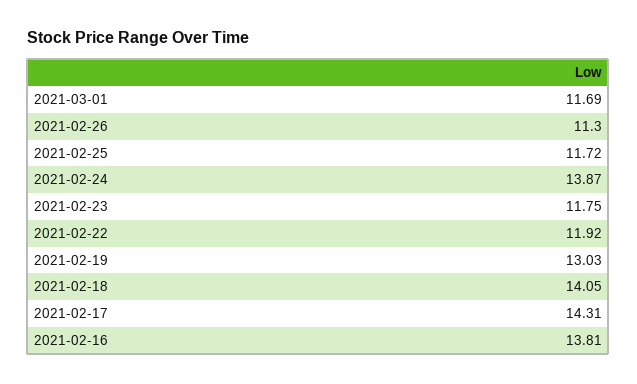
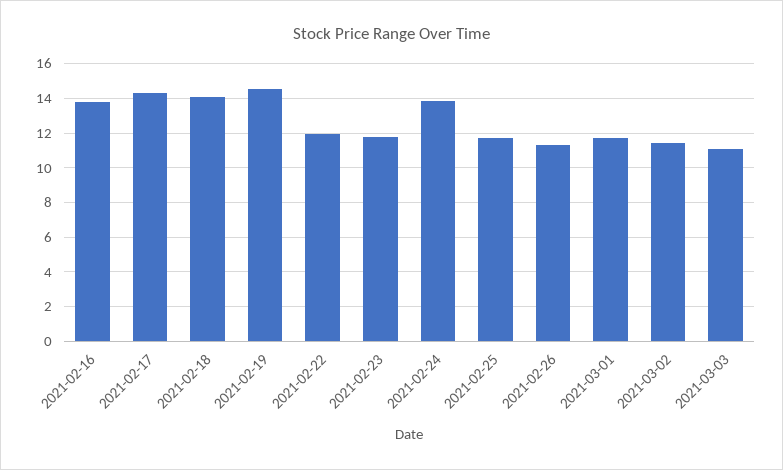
2021-02-19: 13.03 -> 14.5
2021-03-02: none -> 11.5
2021-03-03: none -> 11

